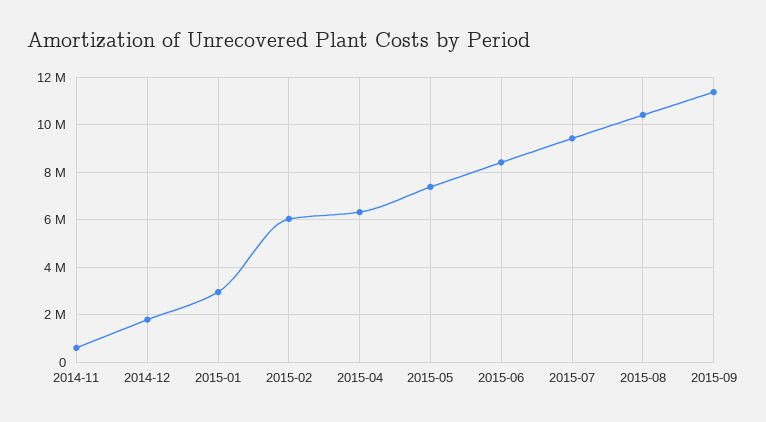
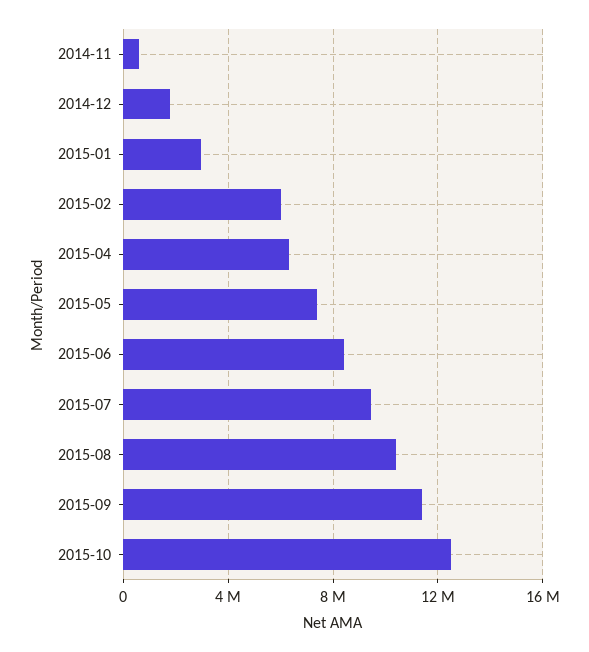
2015-10: none -> 12500000

